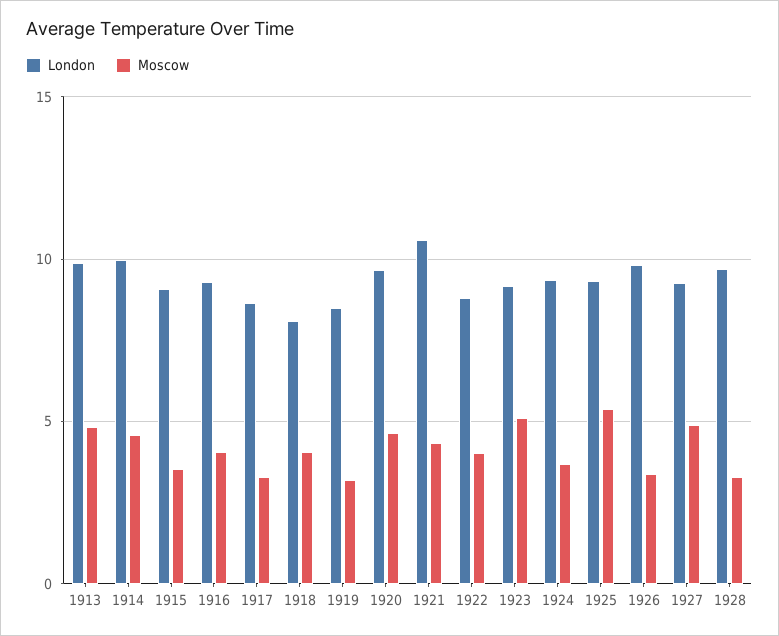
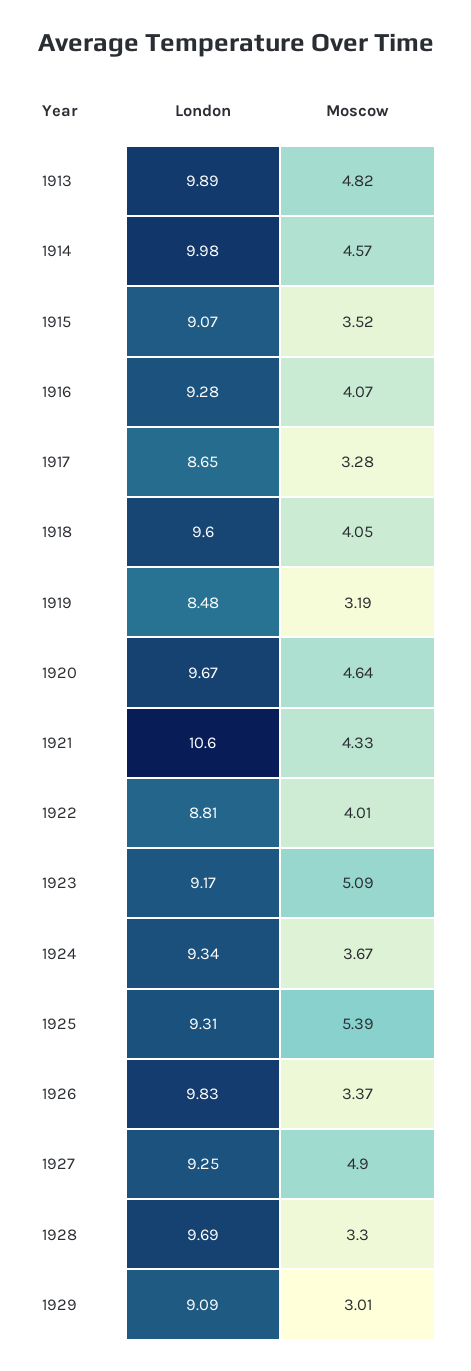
London, 1918: 8 -> 9.6
London, 1929: none -> 9.09
Moscow, 1929: none -> 3.01

